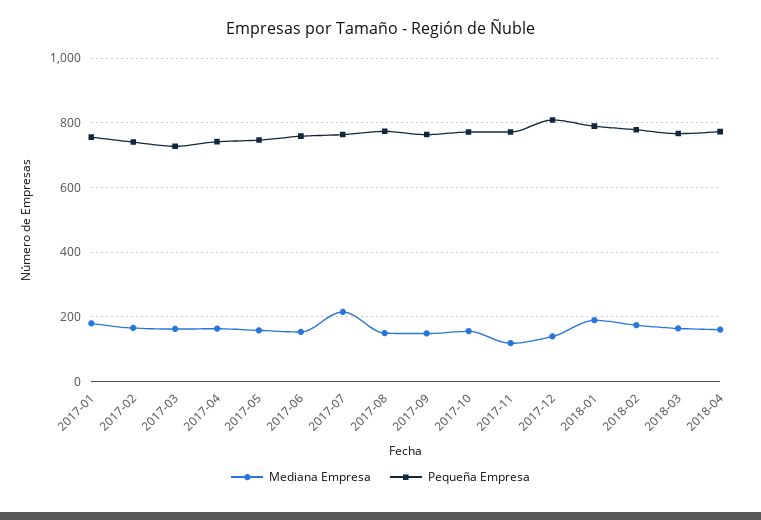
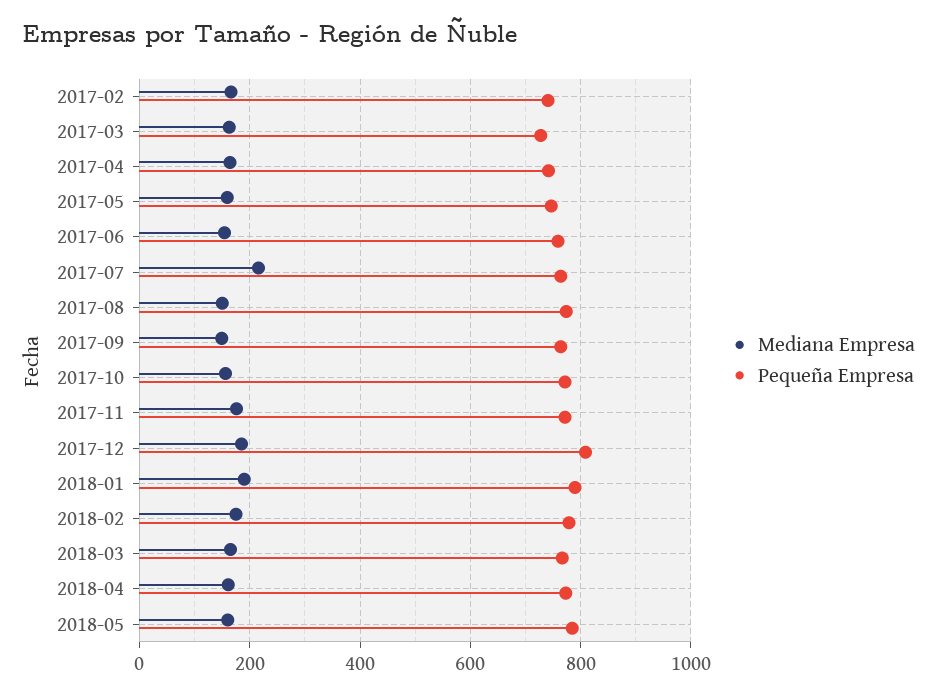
Mediana Empresa, 2017-01: 180 -> none
Pequeña Empresa, 2017-01: 760 -> none
Mediana Empresa, 2017-11: 120 -> 180
Mediana Empresa, 2017-12: 140 -> 180
Mediana Empresa, 2018-05: none -> 160
Pequeña Empresa, 2018-05: none -> 780

